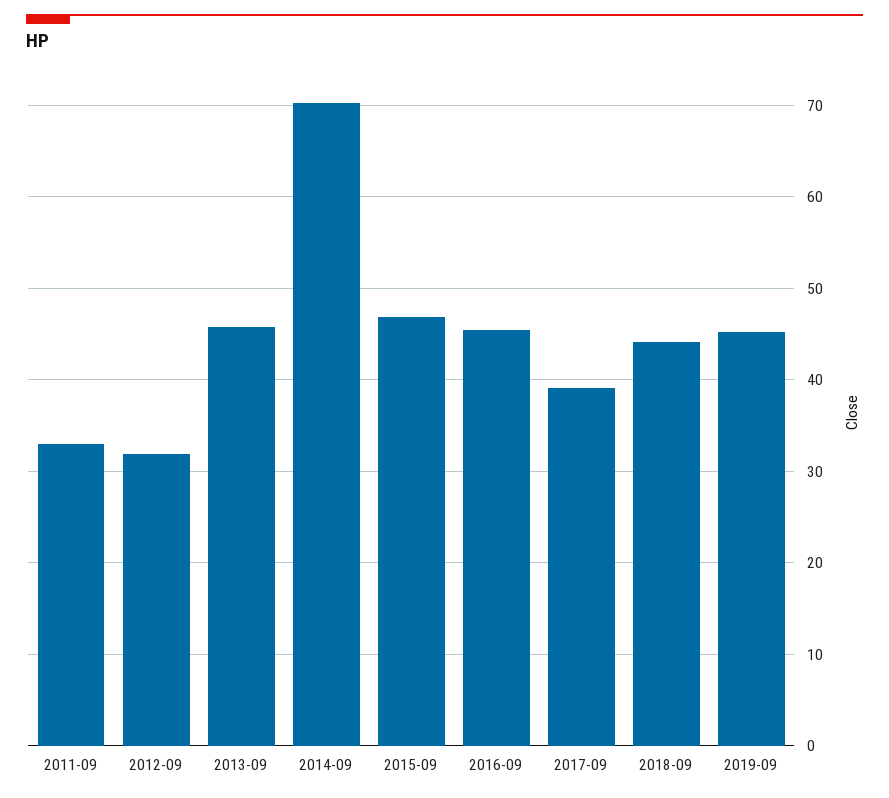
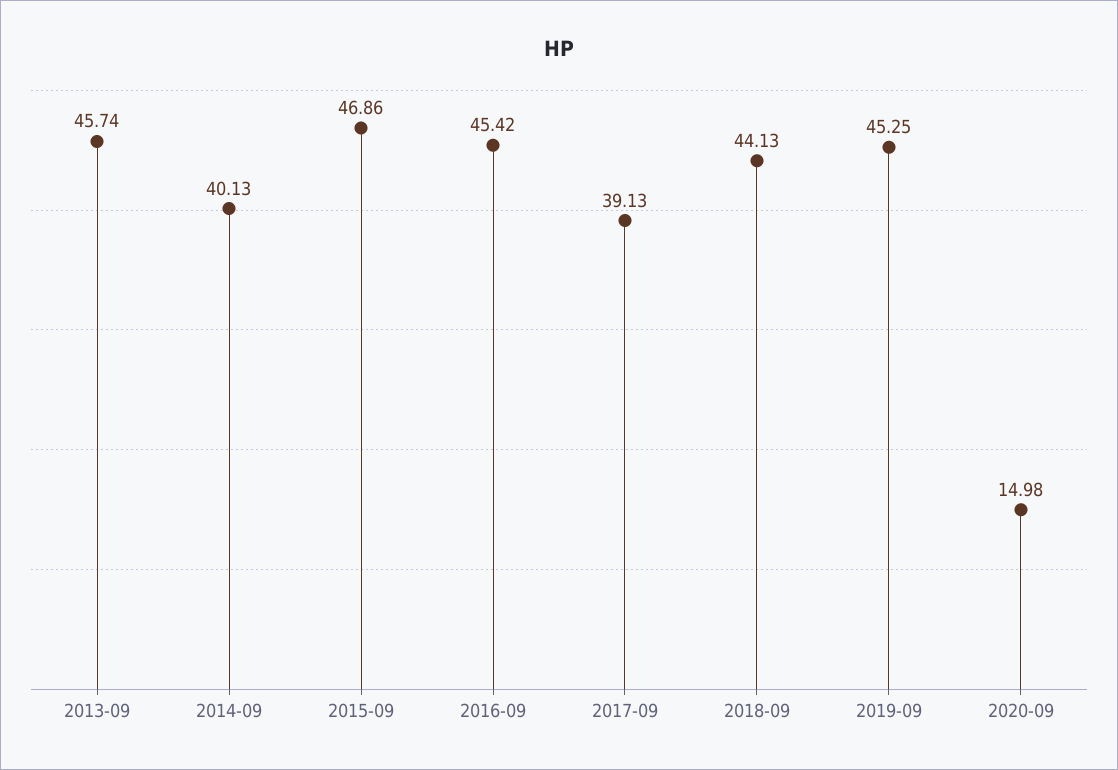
2011-09: 33 -> none
2012-09: 32 -> none
2014-09: 70 -> 40.13
2020-09: none -> 14.98

